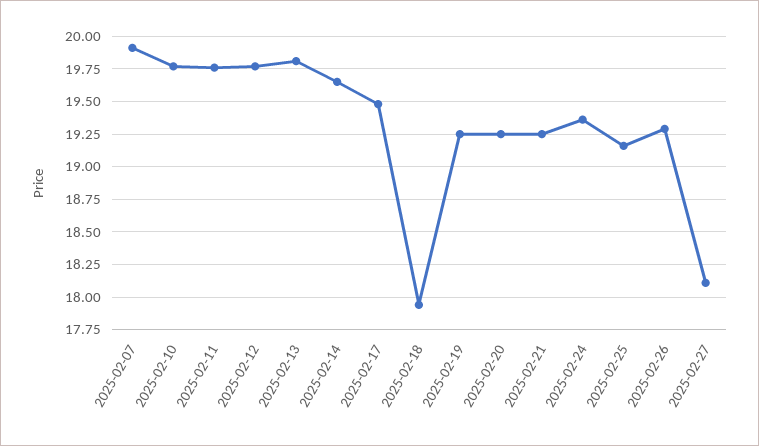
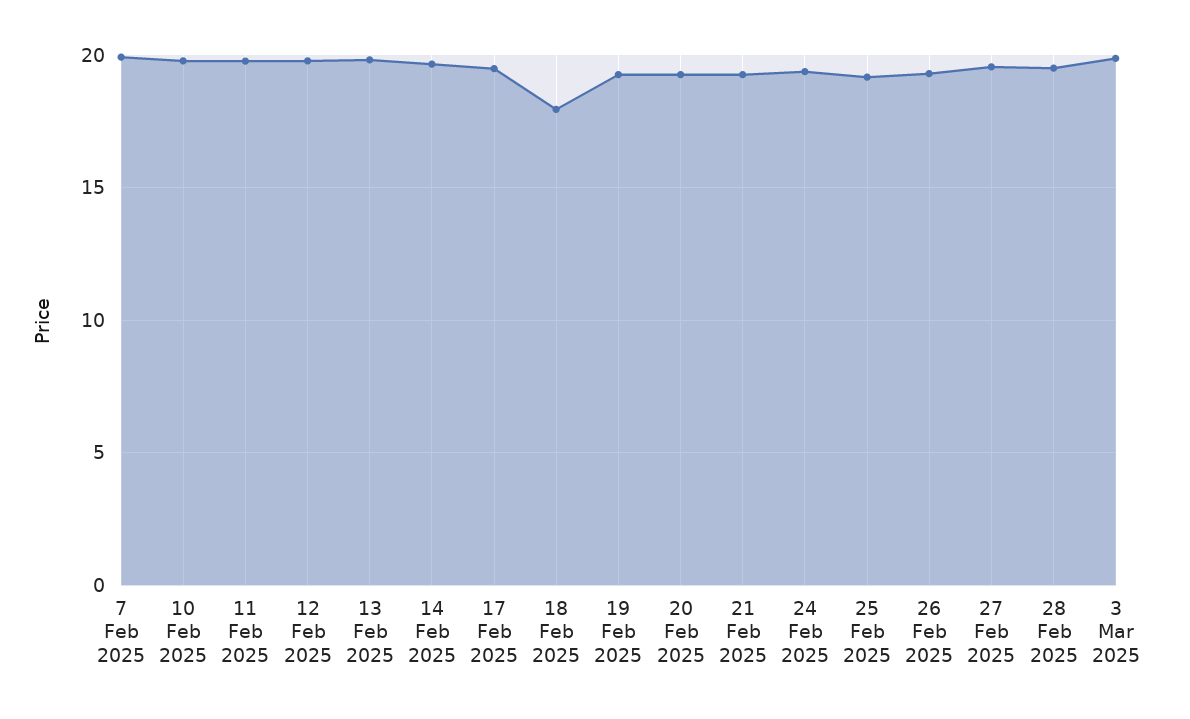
2025-02-27: 18.1 -> 19.5
28 Feb 2025: none -> 19.5
3 Mar 2025: none -> 20

